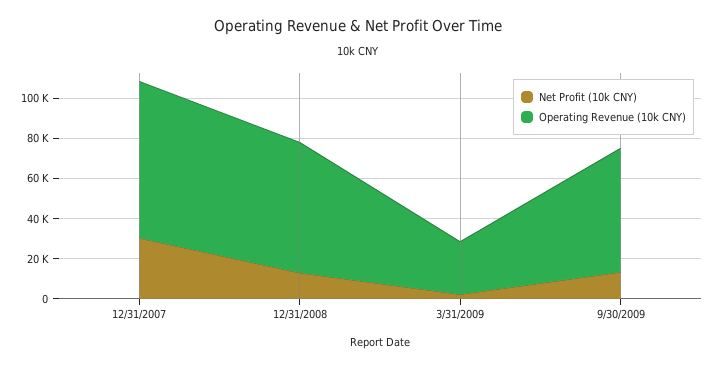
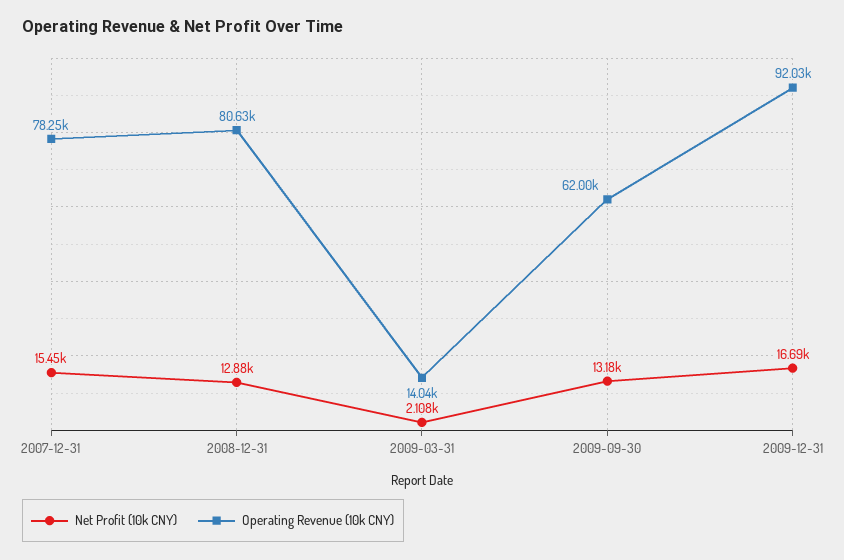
Net Profit (10k CNY), 12/31/2007: 30000 -> 15450
Operating Revenue (10k CNY), 12/31/2008: 65000 -> 80630
Operating Revenue (10k CNY), 3/31/2009: 25000 -> 14040
Net Profit (10k CNY), 2009-12-31: none -> 16690
Operating Revenue (10k CNY), 2009-12-31: none -> 92030

